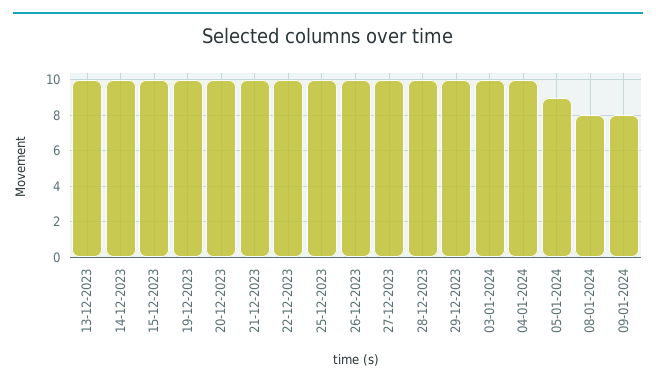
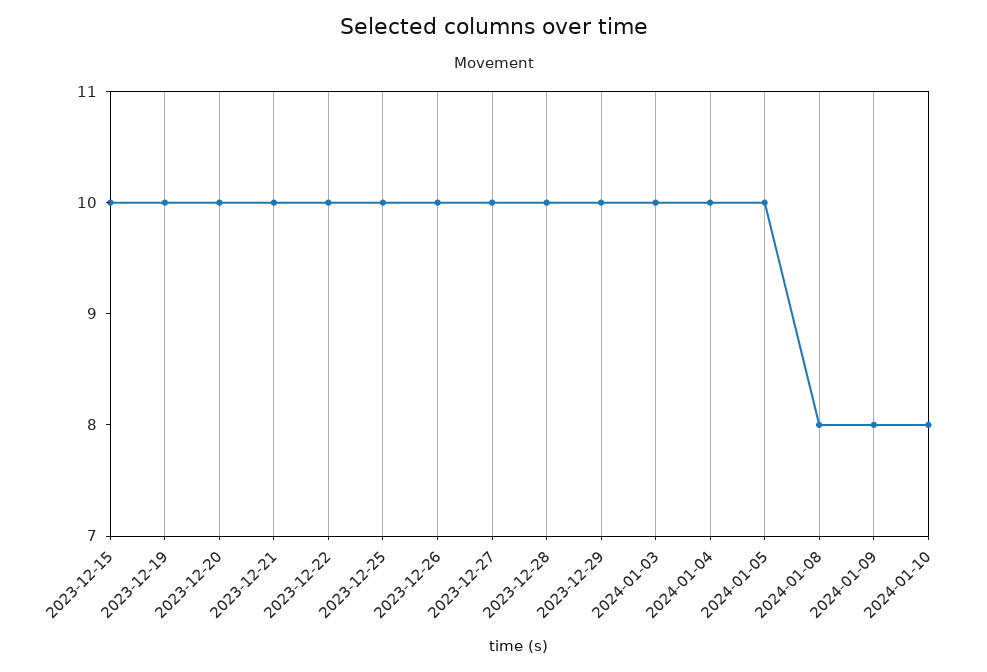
13-12-2023: 10 -> none
14-12-2023: 10 -> none
05-01-2024: 9 -> 10
2024-01-10: none -> 8

